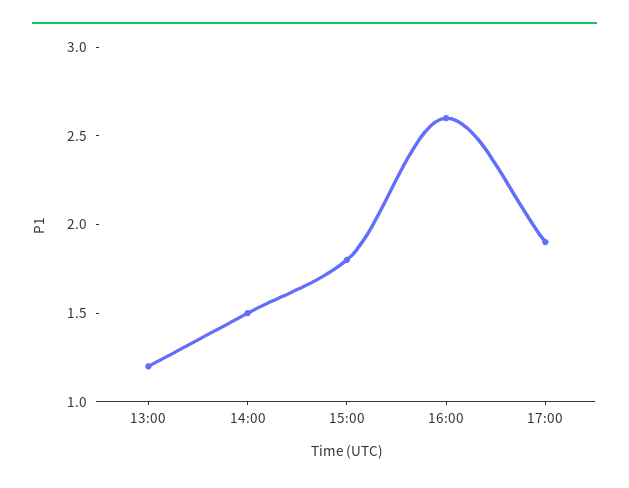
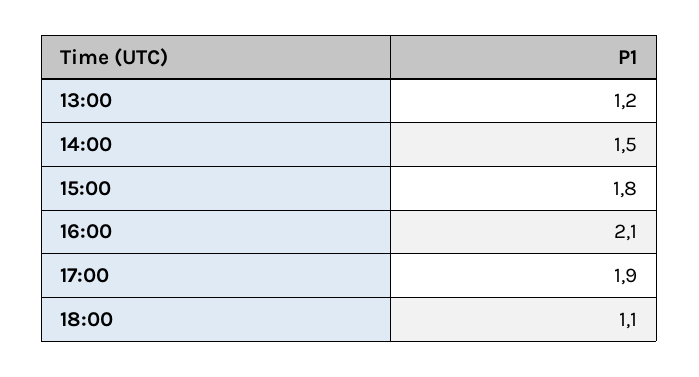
16:00: 2.6 -> 2.1
18:00: none -> 1.1

